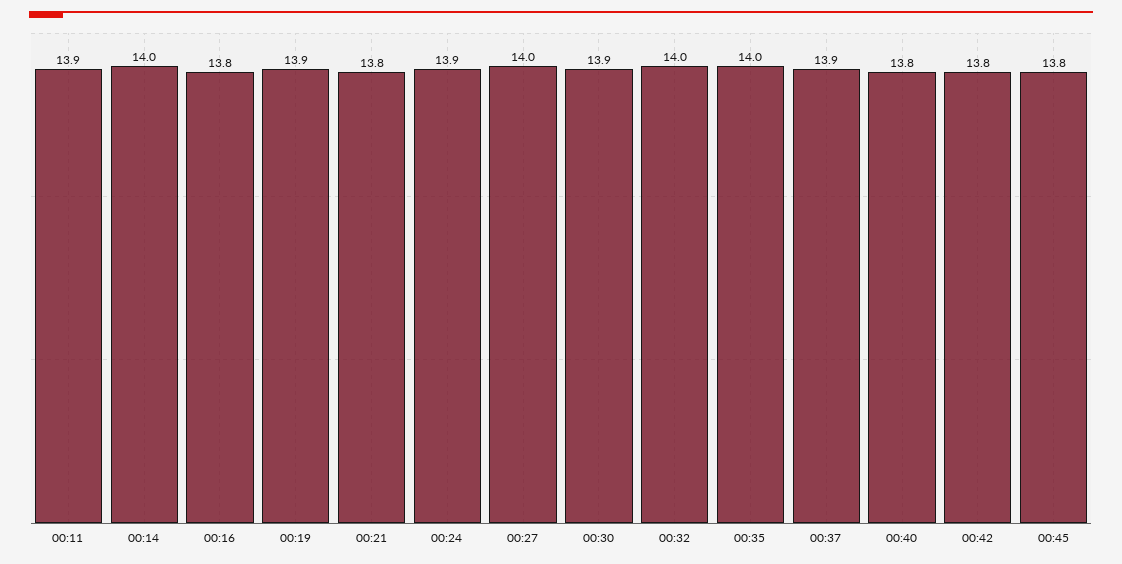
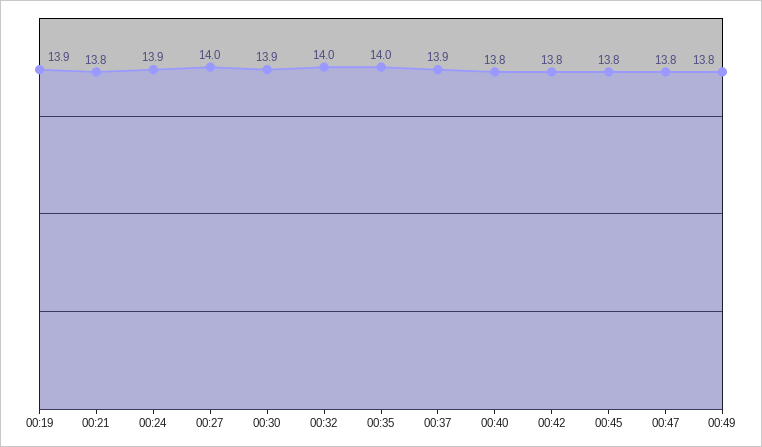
00:11: 13.9 -> none
00:14: 14 -> none
00:16: 13.8 -> none
00:47: none -> 13.8
00:49: none -> 13.8

